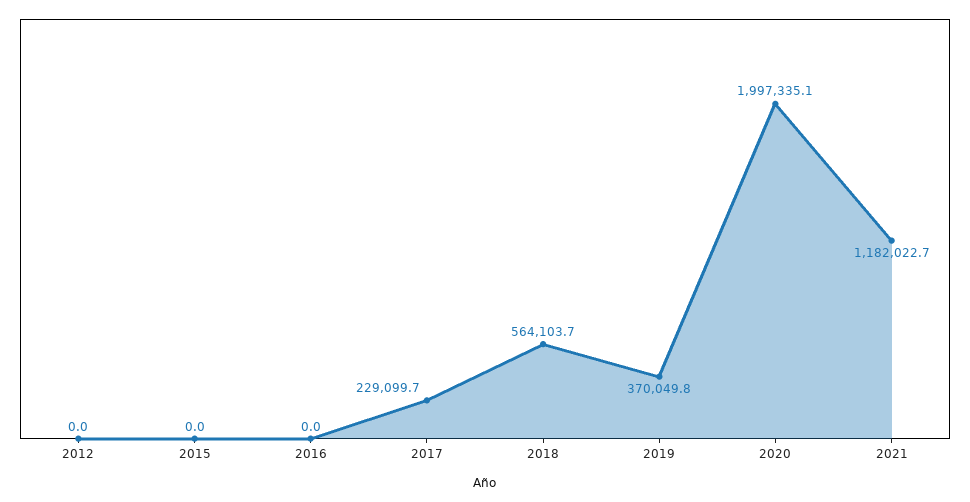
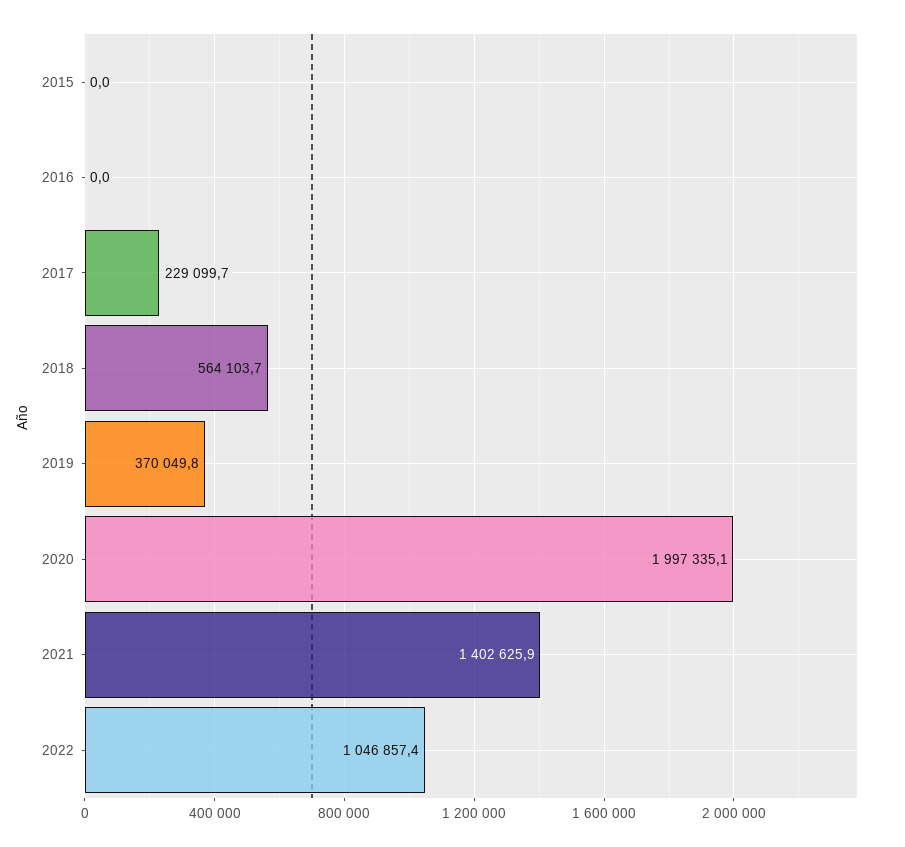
2012: 0 -> none
2021: 1182022.7 -> 1402625.9
2022: none -> 1046857.4

